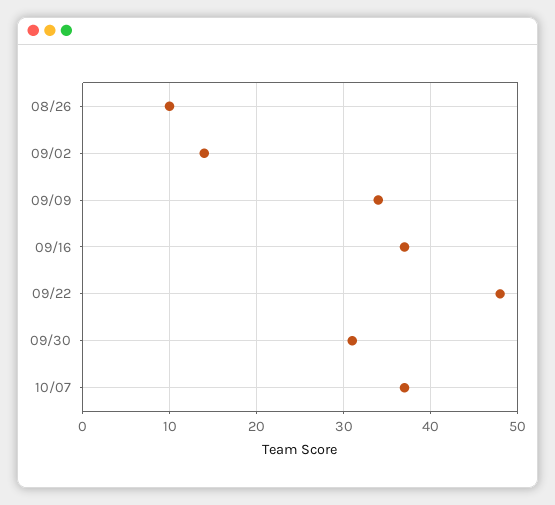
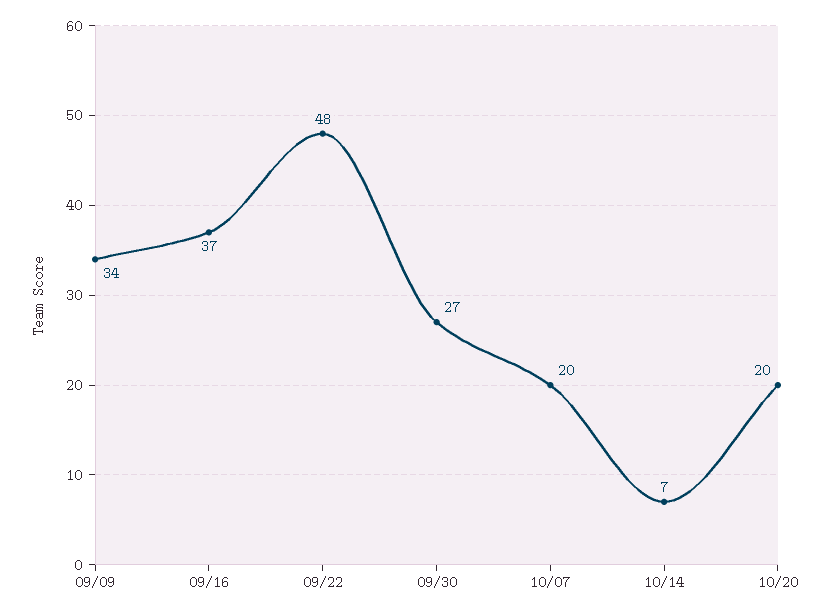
08/26: 10 -> none
09/02: 14 -> none
09/30: 31 -> 27
10/07: 37 -> 20
10/14: none -> 7
10/20: none -> 20

